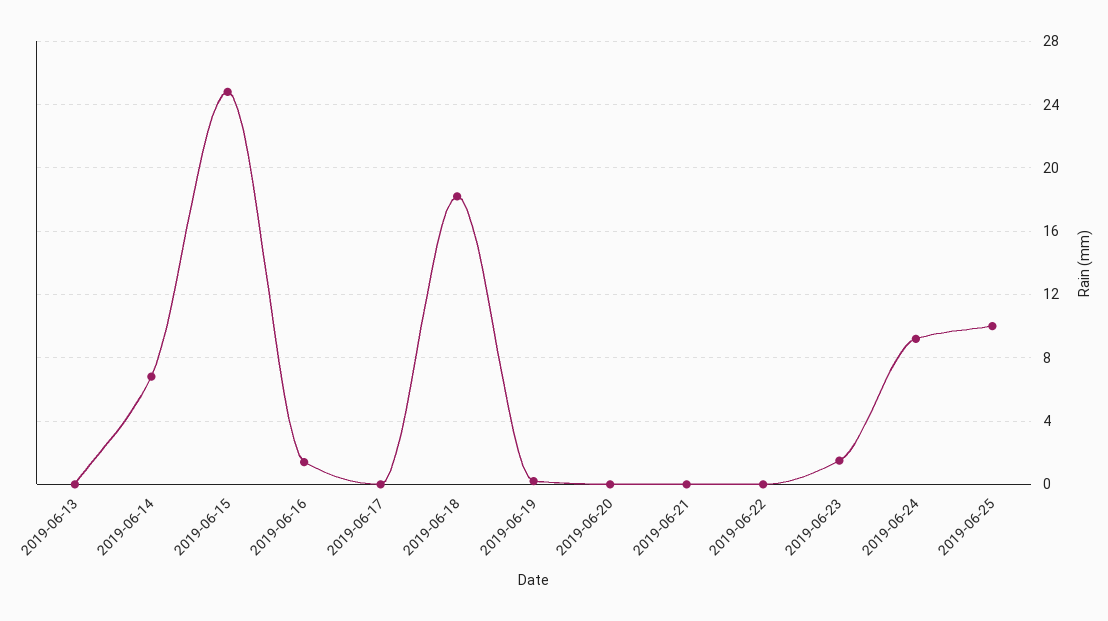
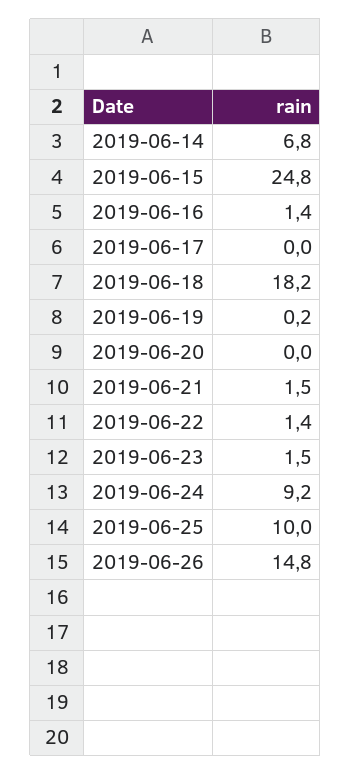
2019-06-13: 0 -> none
2019-06-21: 0 -> 1.5
2019-06-22: 0 -> 1.4
2019-06-26: none -> 14.8

